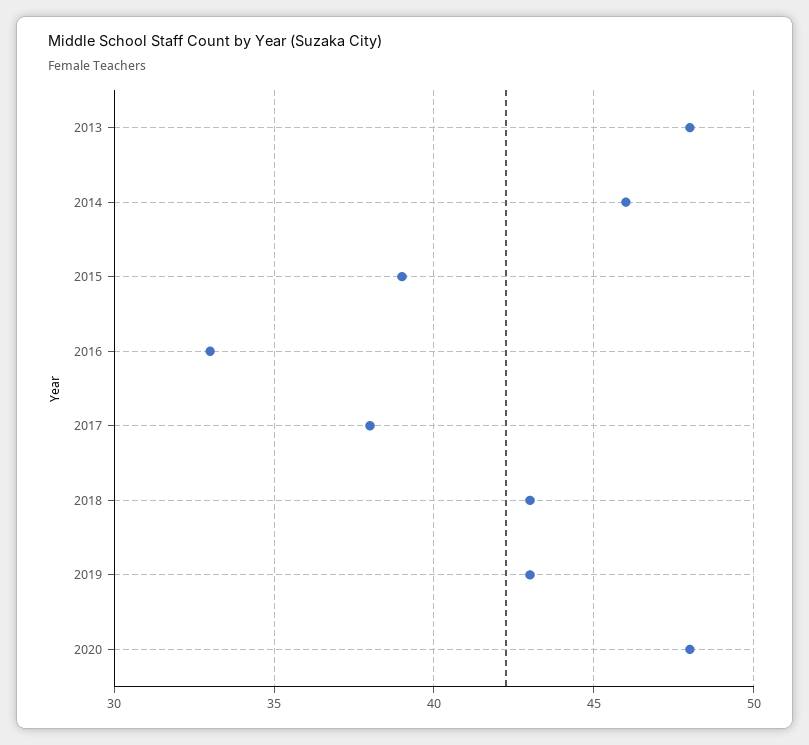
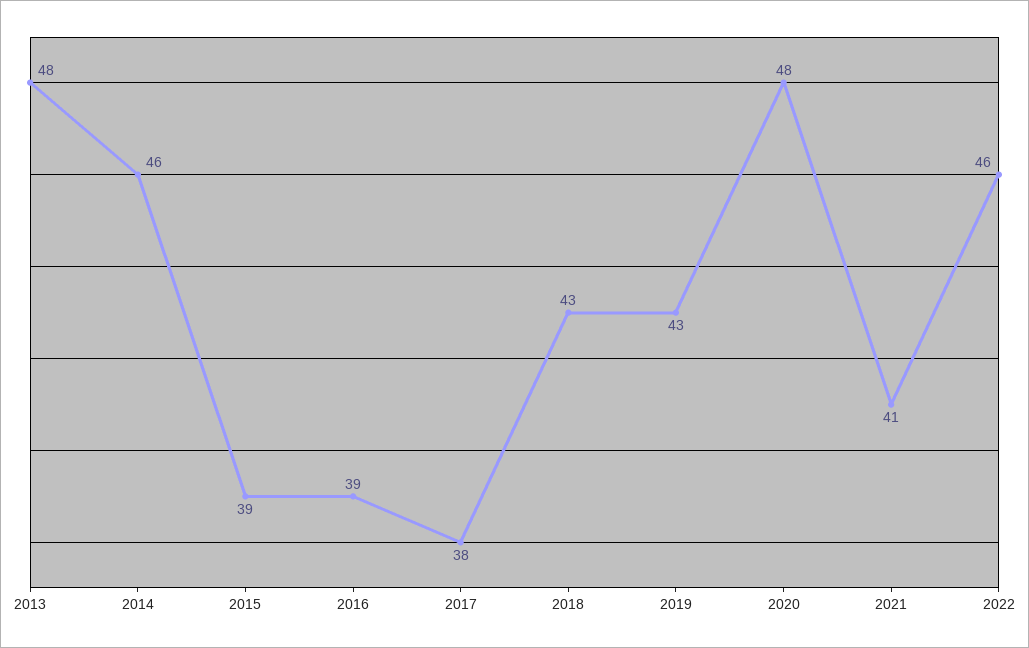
2016: 33 -> 39
2021: none -> 41
2022: none -> 46

